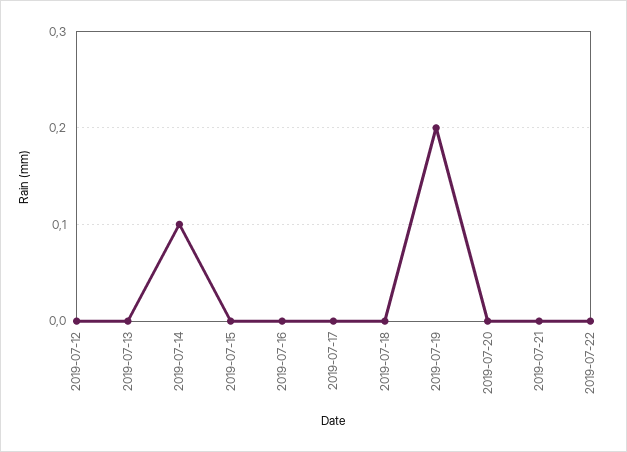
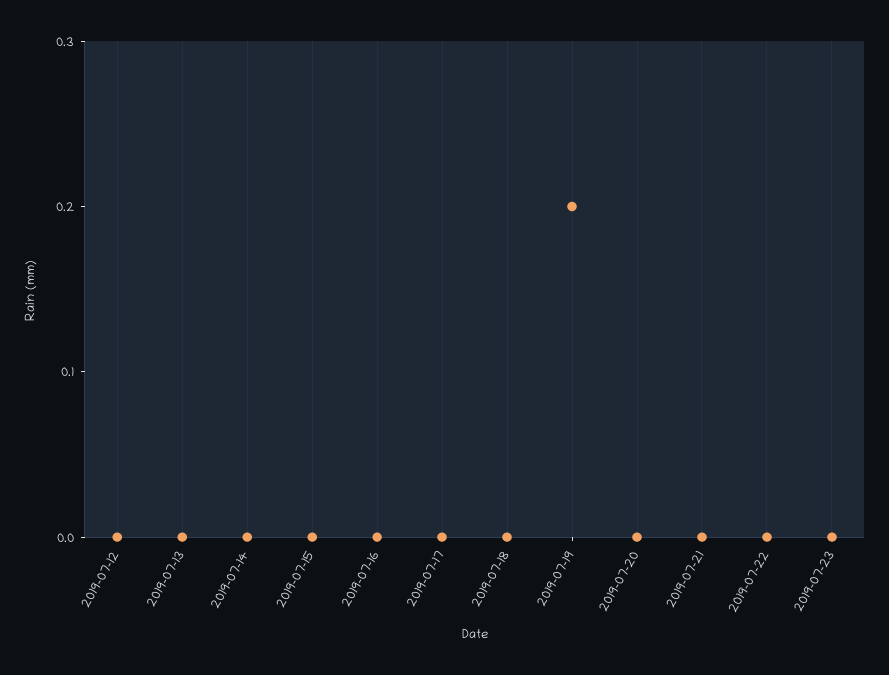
2019-07-14: 0.1 -> 0
2019-07-23: none -> 0

